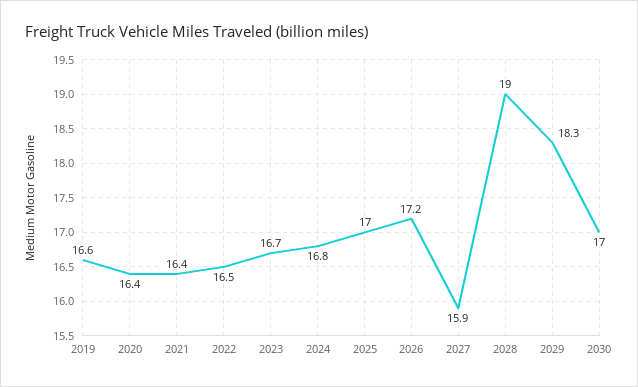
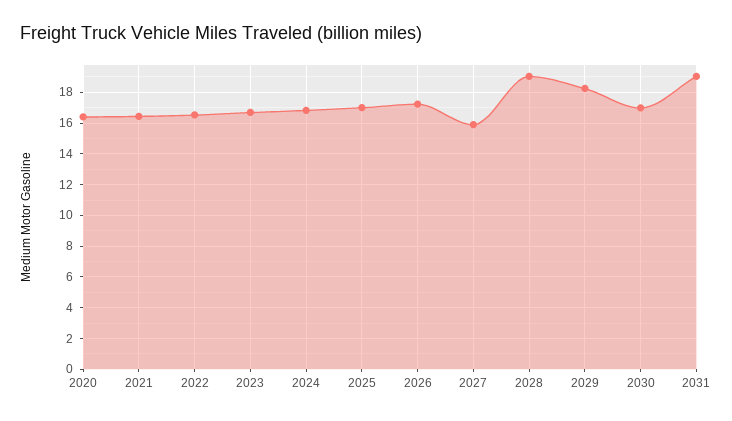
2019: 16.6 -> none
2031: none -> 19

